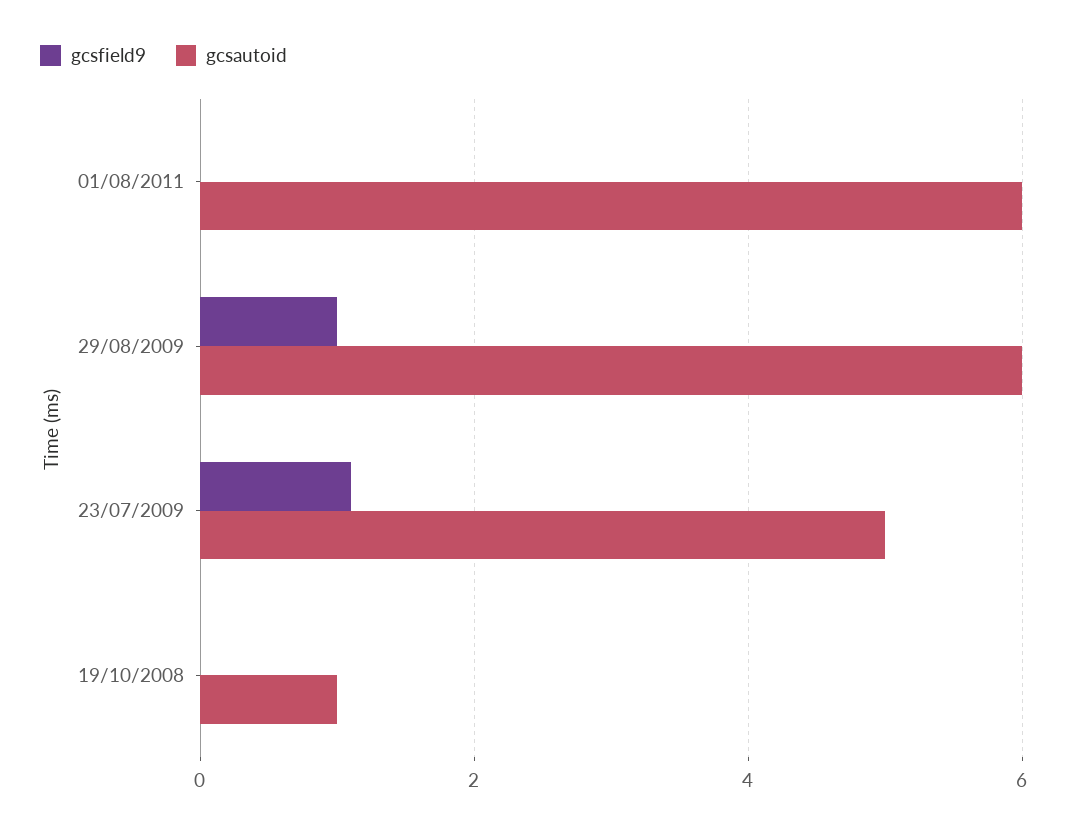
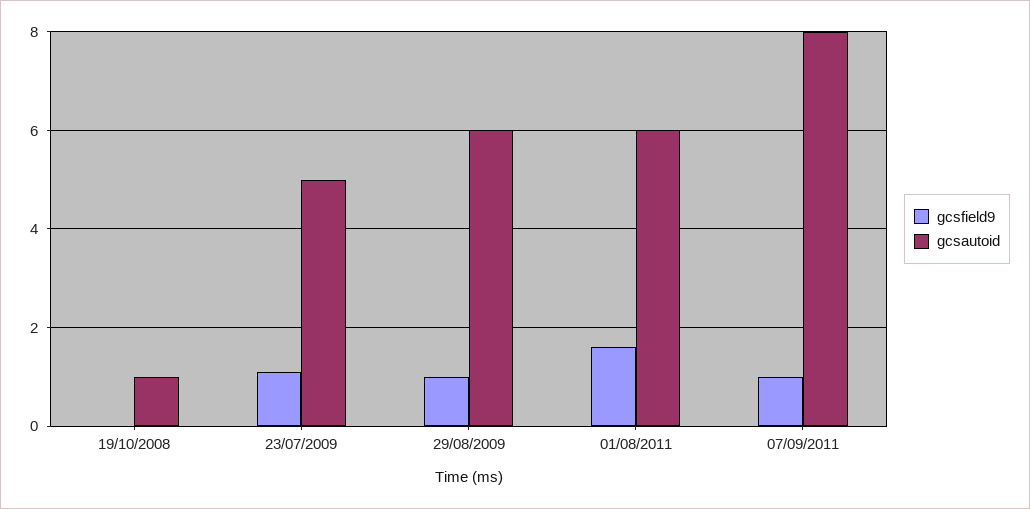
gcsfield9, 01/08/2011: 0 -> 1.5
gcsfield9, 07/09/2011: none -> 1
gcsautoid, 07/09/2011: none -> 8

